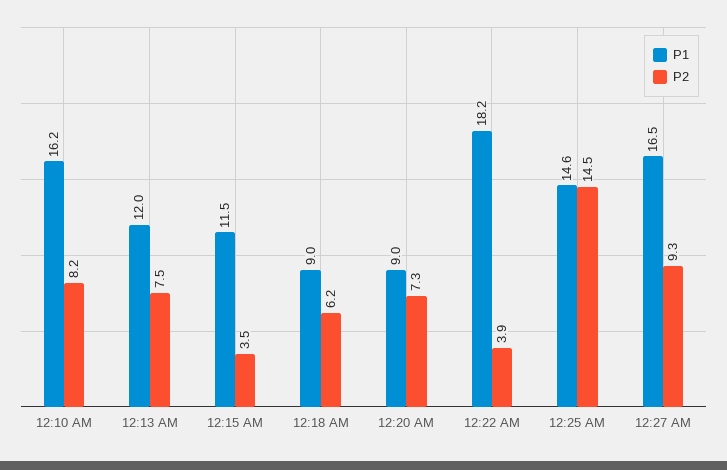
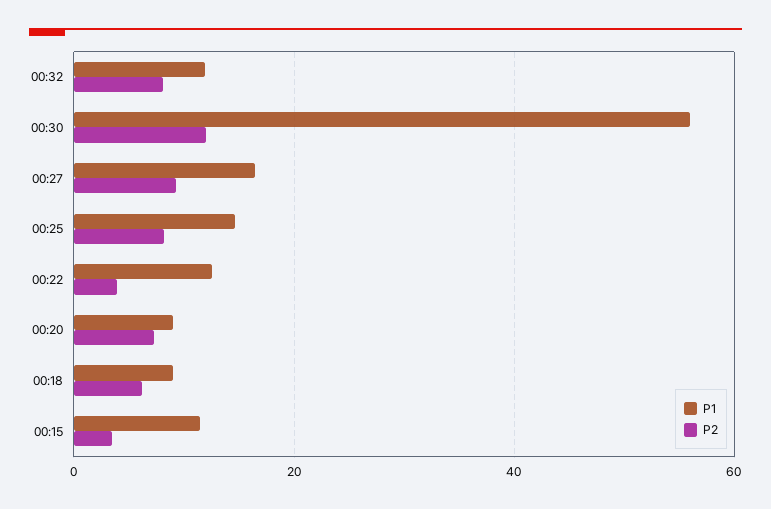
P1, 12:10 AM: 16.2 -> none
P2, 12:10 AM: 8.2 -> none
P1, 12:13 AM: 12 -> none
P2, 12:13 AM: 7.5 -> none
P1, 12:22 AM: 18.2 -> 12
P2, 12:25 AM: 14.5 -> 8
P1, 00:32: none -> 12
P2, 00:32: none -> 8
P1, 00:30: none -> 56
P2, 00:30: none -> 12

